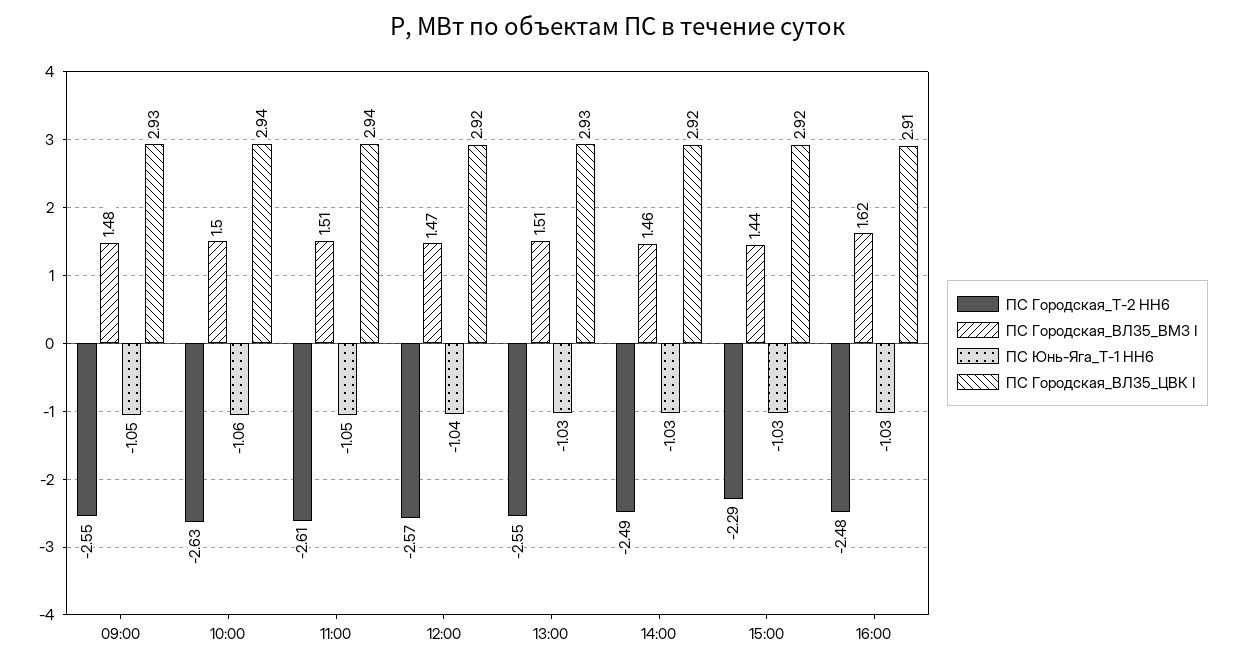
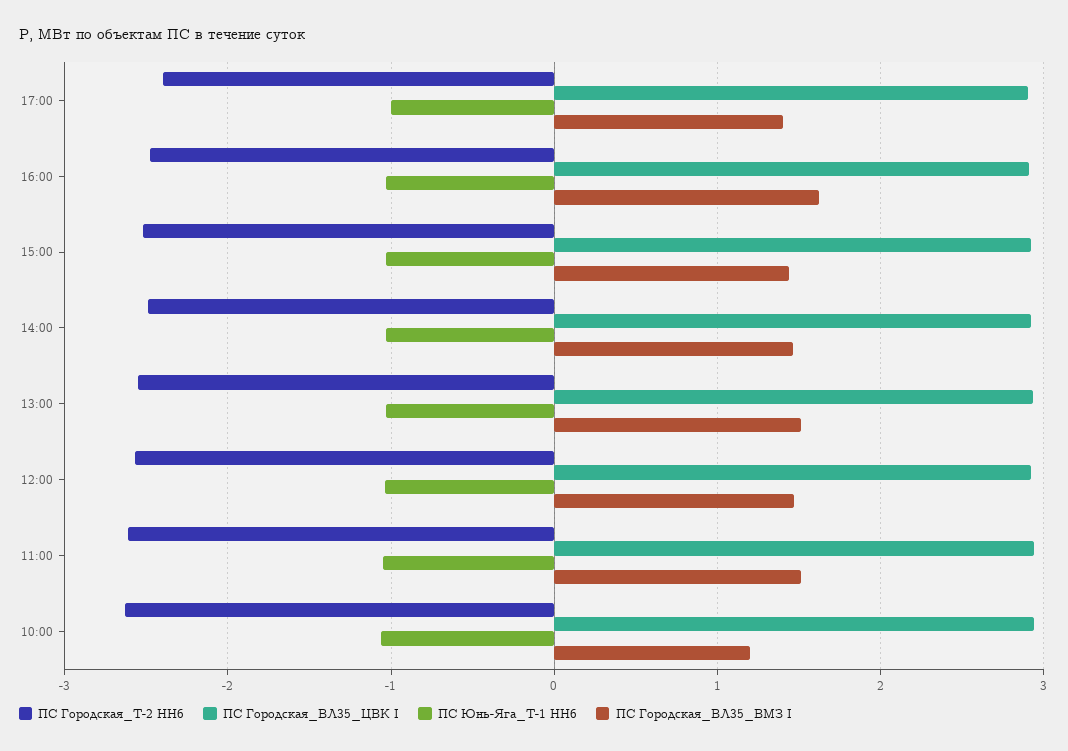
ПС Городская_Т-2 НН6, 09:00: -2.55 -> none
ПС Городская_ВЛ35_ВМЗ I, 09:00: 1.48 -> none
ПС Юнь-Яга_Т-1 НН6, 09:00: -1.05 -> none
ПС Городская_ВЛ35_ЦВК I, 09:00: 2.93 -> none
ПС Городская_ВЛ35_ВМЗ I, 10:00: 1.5 -> 1.2
ПС Городская_Т-2 НН6, 15:00: -2.29 -> -2.5
ПС Городская_Т-2 НН6, 17:00: none -> -2.4
ПС Городская_ВЛ35_ЦВК I, 17:00: none -> 2.9
ПС Юнь-Яга_Т-1 НН6, 17:00: none -> -1
ПС Городская_ВЛ35_ВМЗ I, 17:00: none -> 1.4

